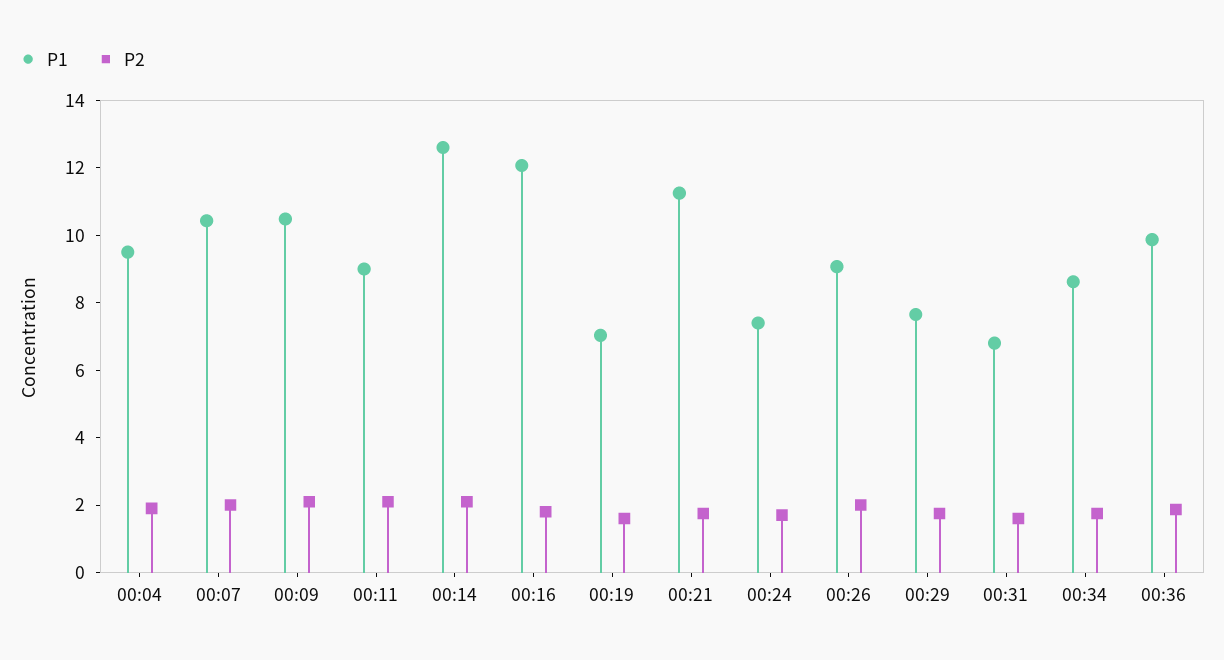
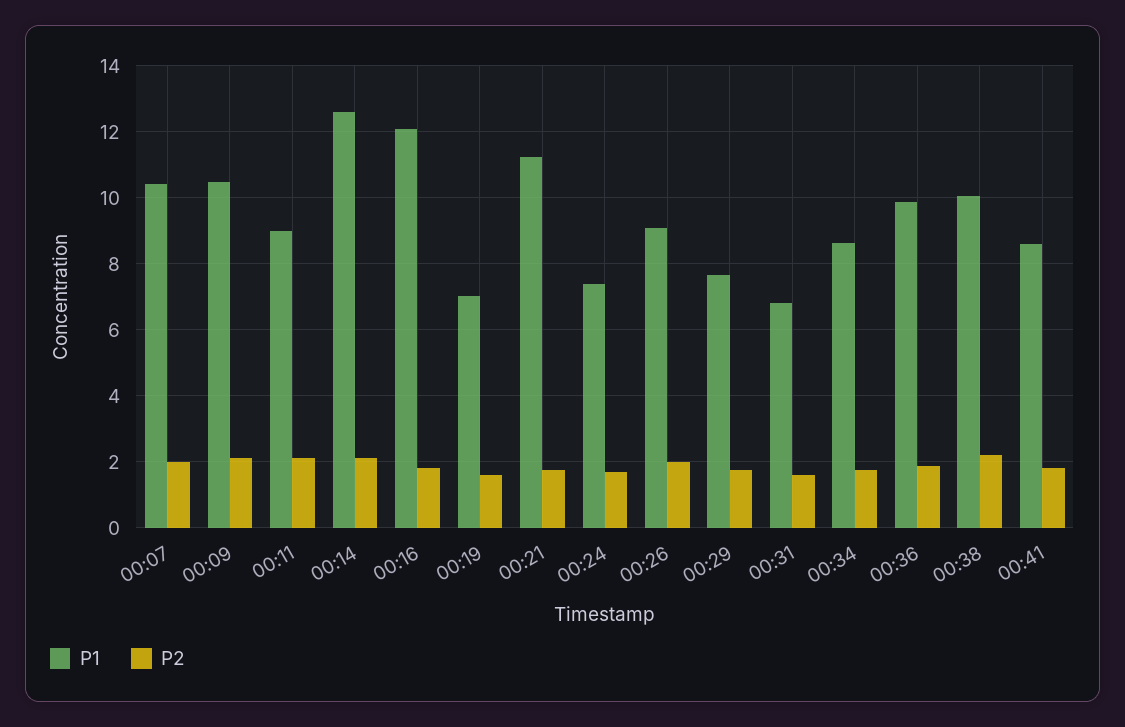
P1, 00:04: 9.5 -> none
P2, 00:04: 2 -> none
P1, 00:38: none -> 10
P2, 00:38: none -> 2.2
P1, 00:41: none -> 8.6
P2, 00:41: none -> 1.8

